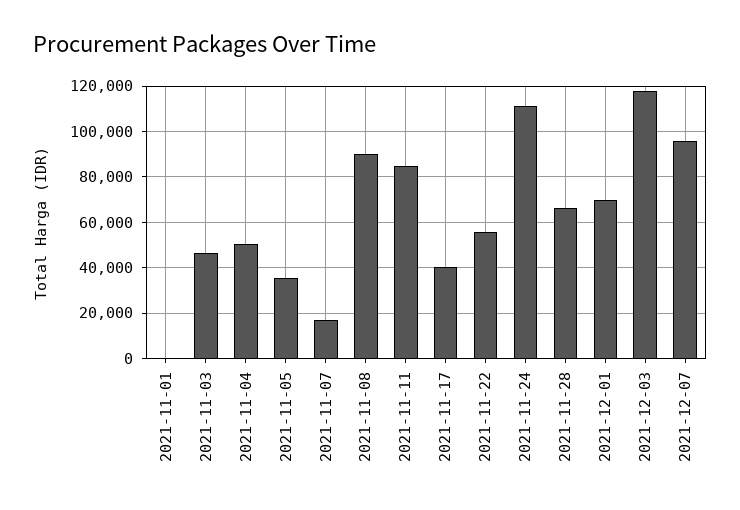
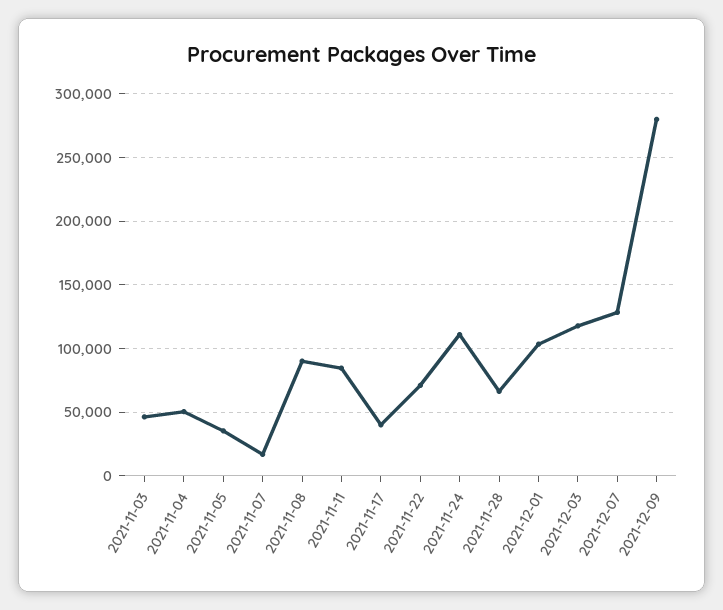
2021-11-01: 0 -> none
2021-11-22: 55000 -> 70000
2021-12-01: 70000 -> 105000
2021-12-07: 95000 -> 130000
2021-12-09: none -> 280000

